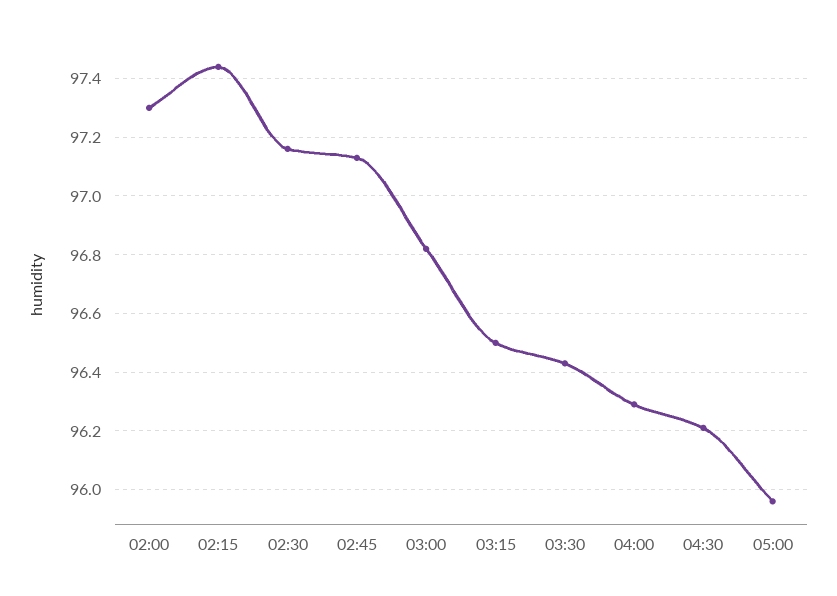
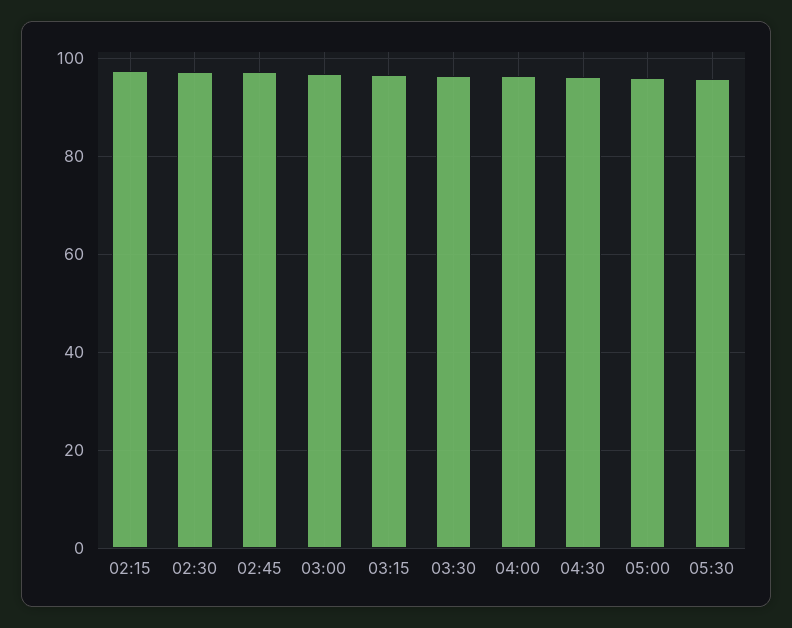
02:00: 97.3 -> none
05:30: none -> 96

